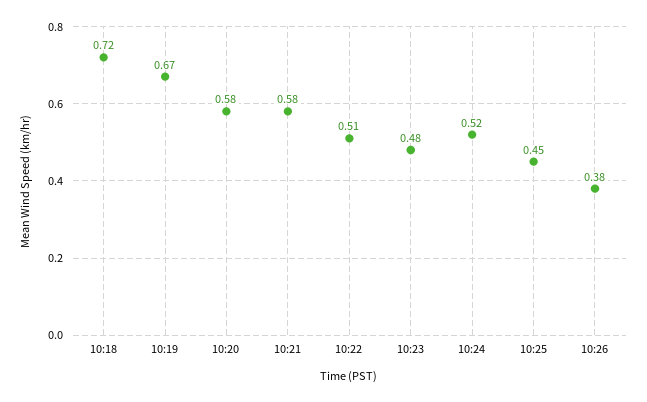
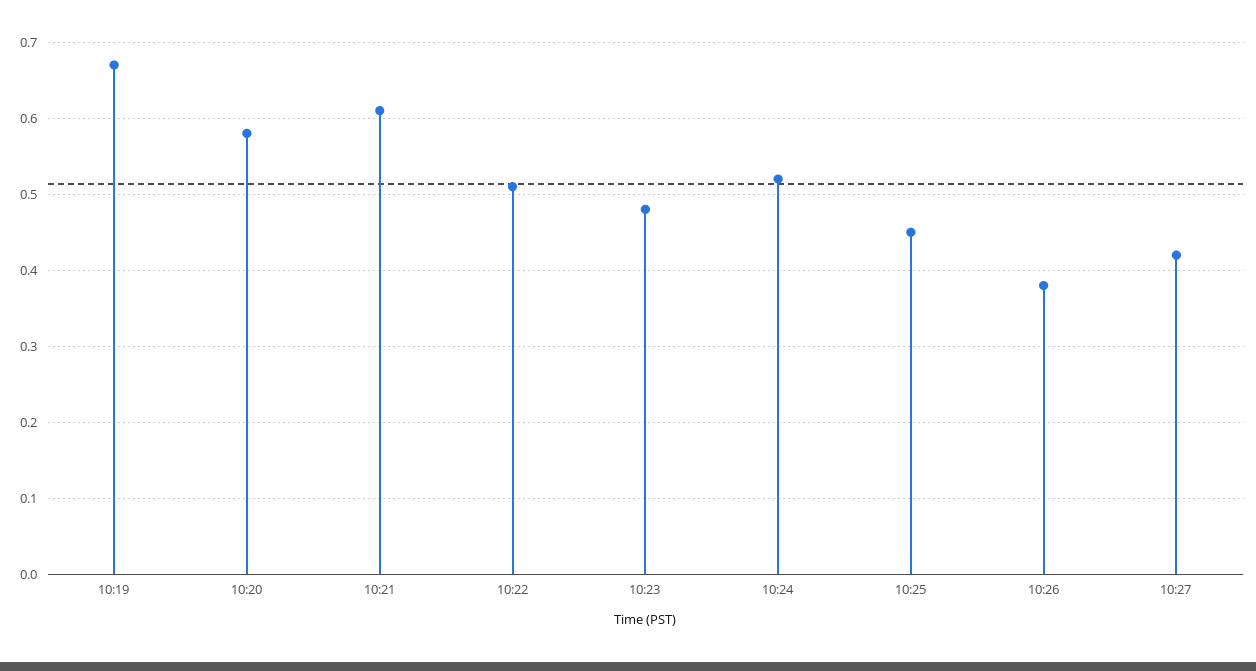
10:18: 0.72 -> none
10:21: 0.58 -> 0.61
10:27: none -> 0.42

